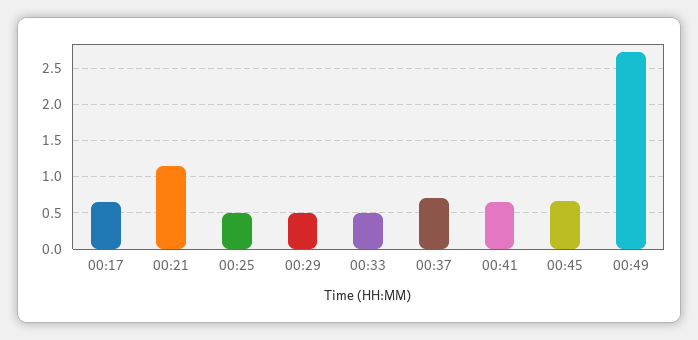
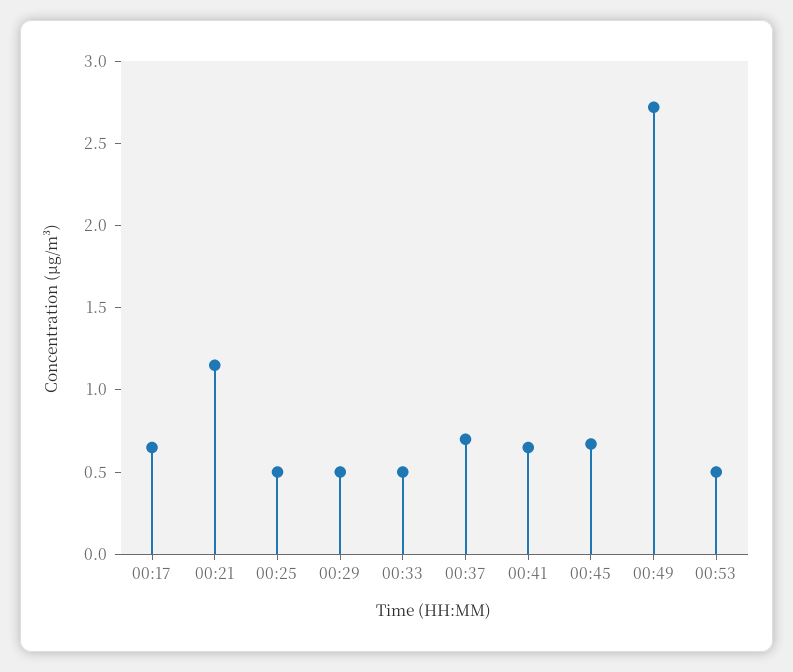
00:53: none -> 0.5

